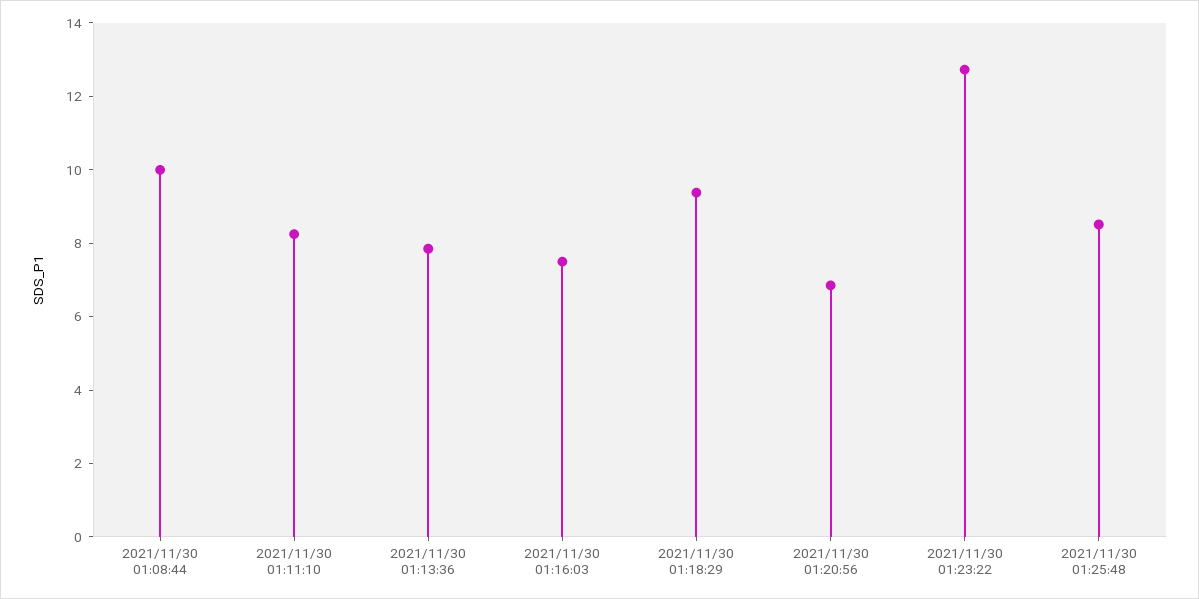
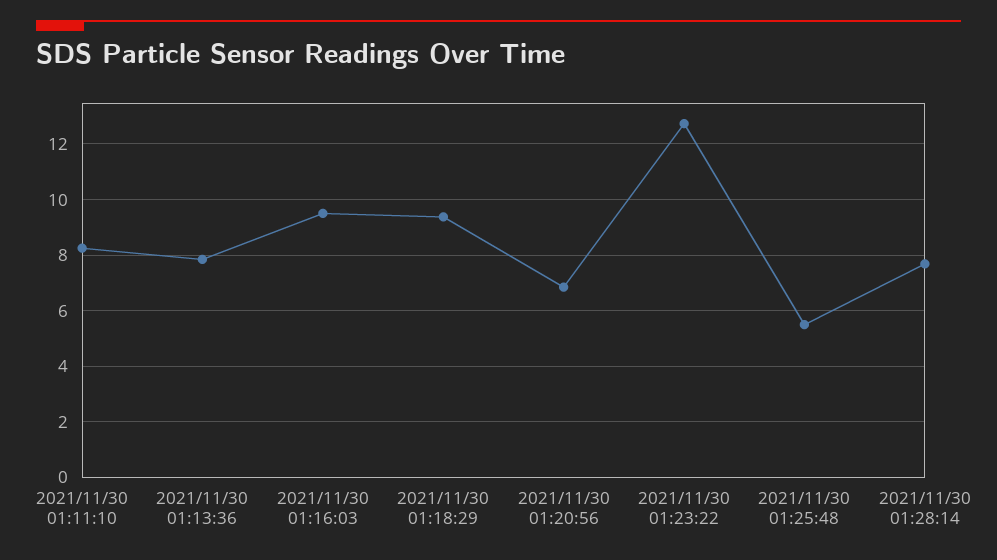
2021/11/30 01:08:44: 10 -> none
2021/11/30 01:16:03: 7.5 -> 9.5
2021/11/30 01:25:48: 8.5 -> 5.5
2021/11/30 01:28:14: none -> 7.75

